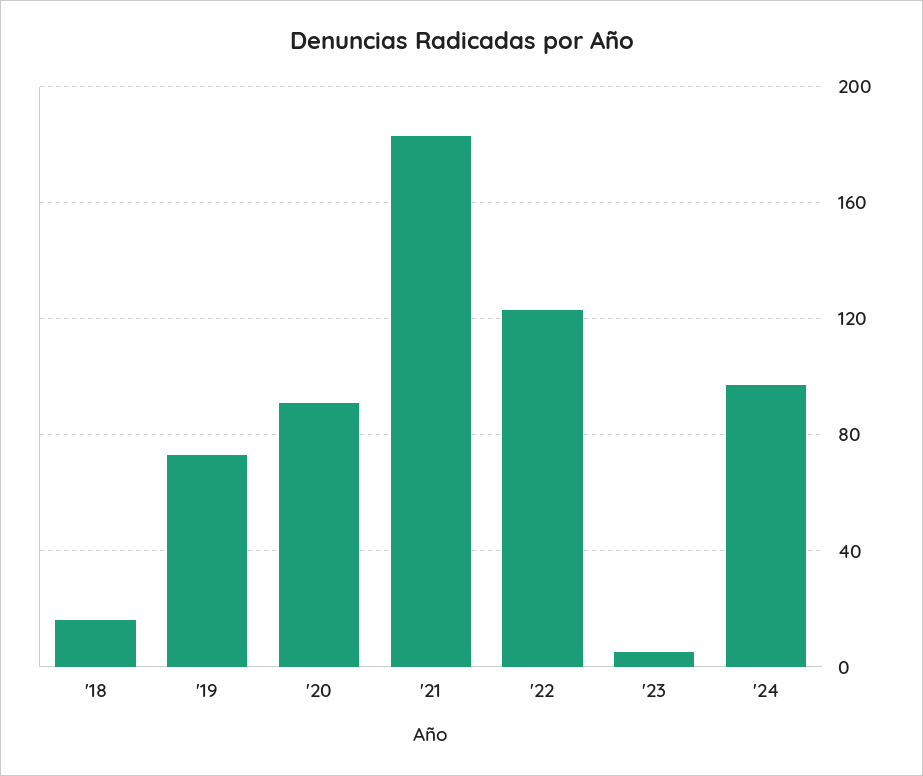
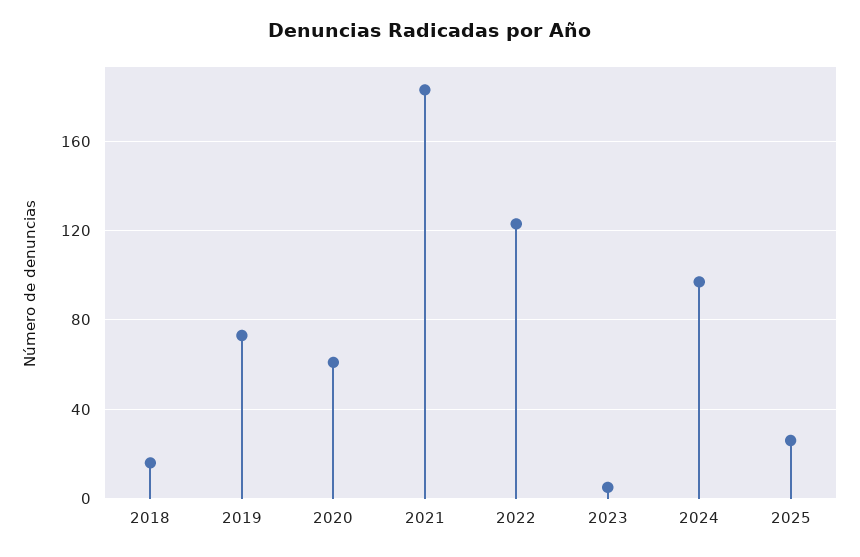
'20: 90 -> 60
2025: none -> 25

